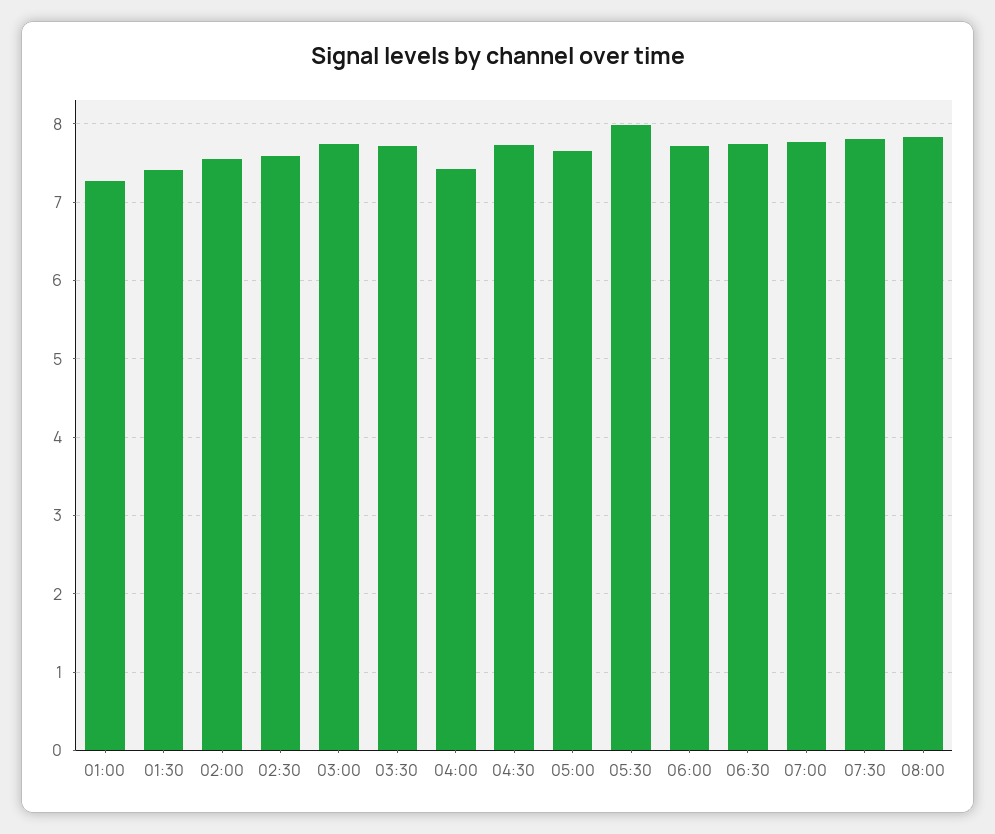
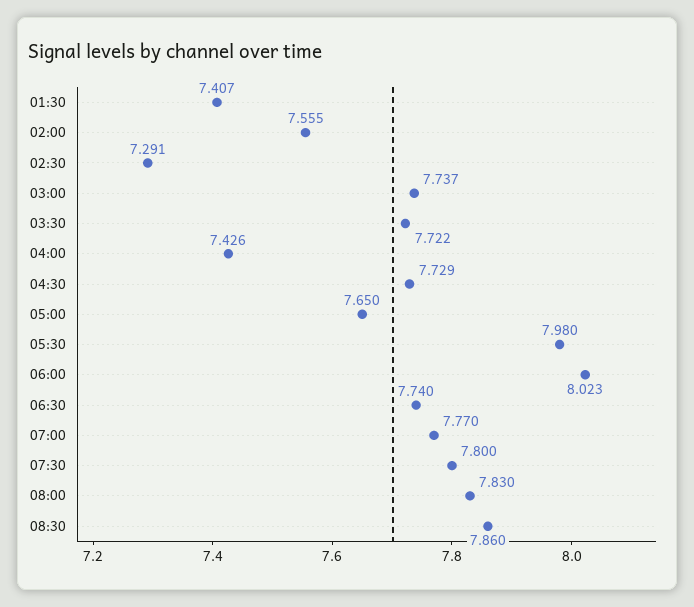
01:00: 7.3 -> none
02:30: 7.6 -> 7.291
06:00: 7.7 -> 8.023
08:30: none -> 7.86

